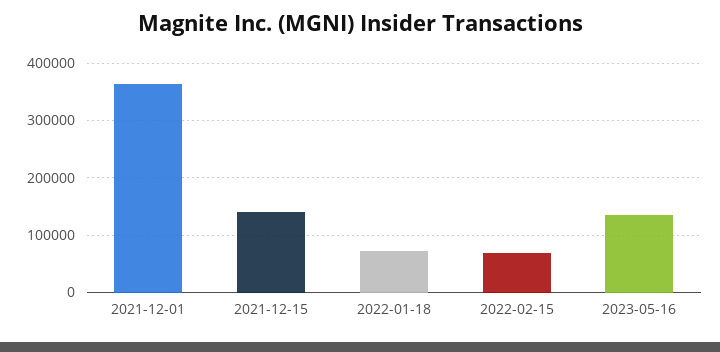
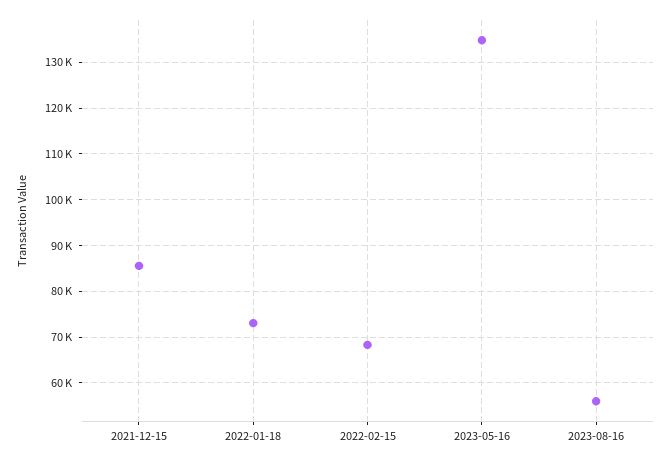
2021-12-01: 360000 -> none
2021-12-15: 140000 -> 86000
2023-08-16: none -> 56000

